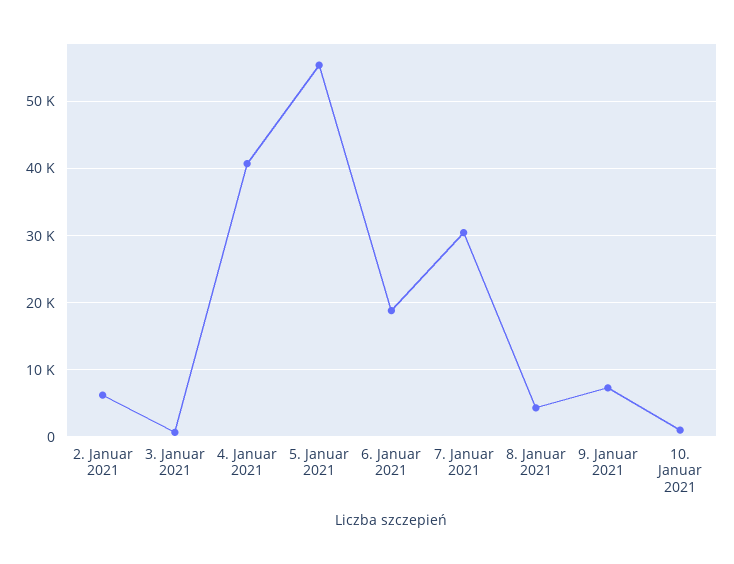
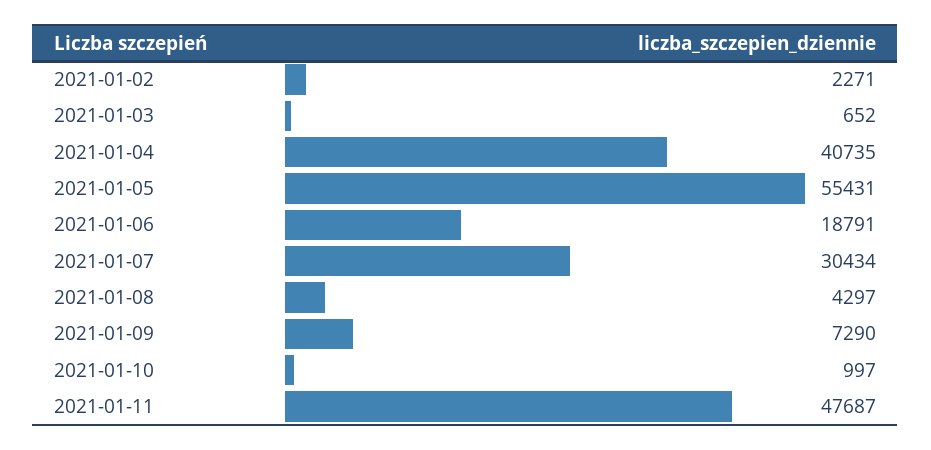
2. Januar 2021: 6000 -> 2271
2021-01-11: none -> 47687

